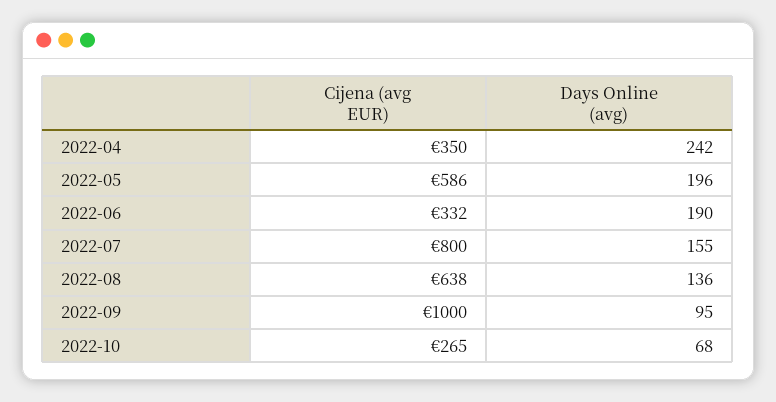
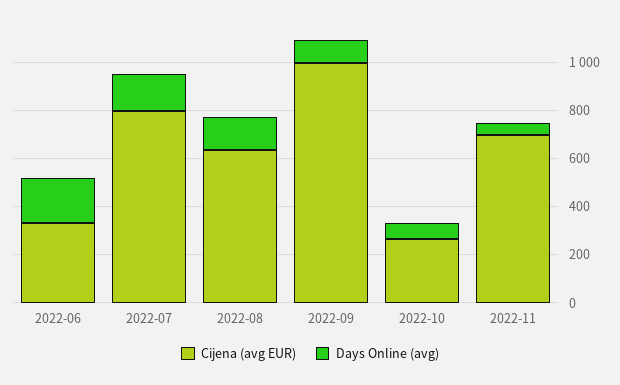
Cijena (avg EUR), 2022-04: 350 -> none
Days Online (avg), 2022-04: 242 -> none
Cijena (avg EUR), 2022-05: 586 -> none
Days Online (avg), 2022-05: 196 -> none
Cijena (avg EUR), 2022-11: none -> 700
Days Online (avg), 2022-11: none -> 50

